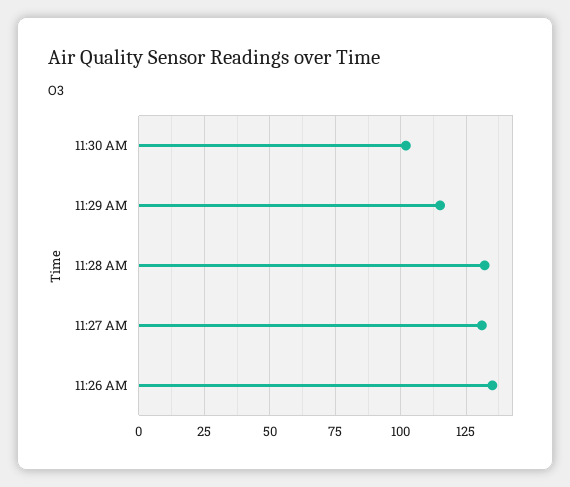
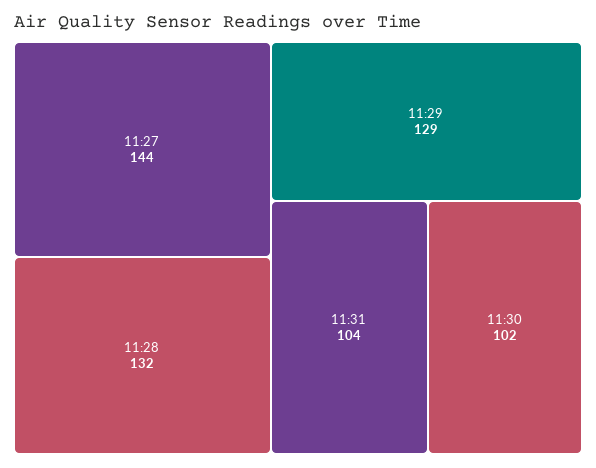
11:29 AM: 115 -> 129
11:27 AM: 130 -> 144
11:26 AM: 135 -> none
11:31: none -> 104

